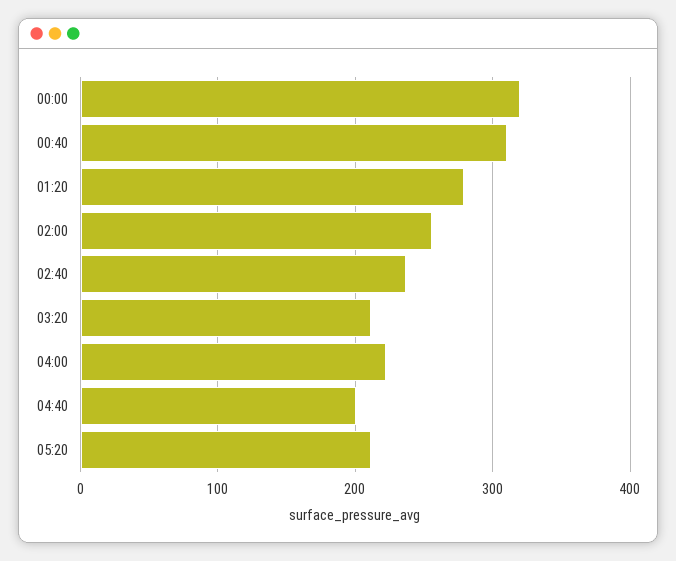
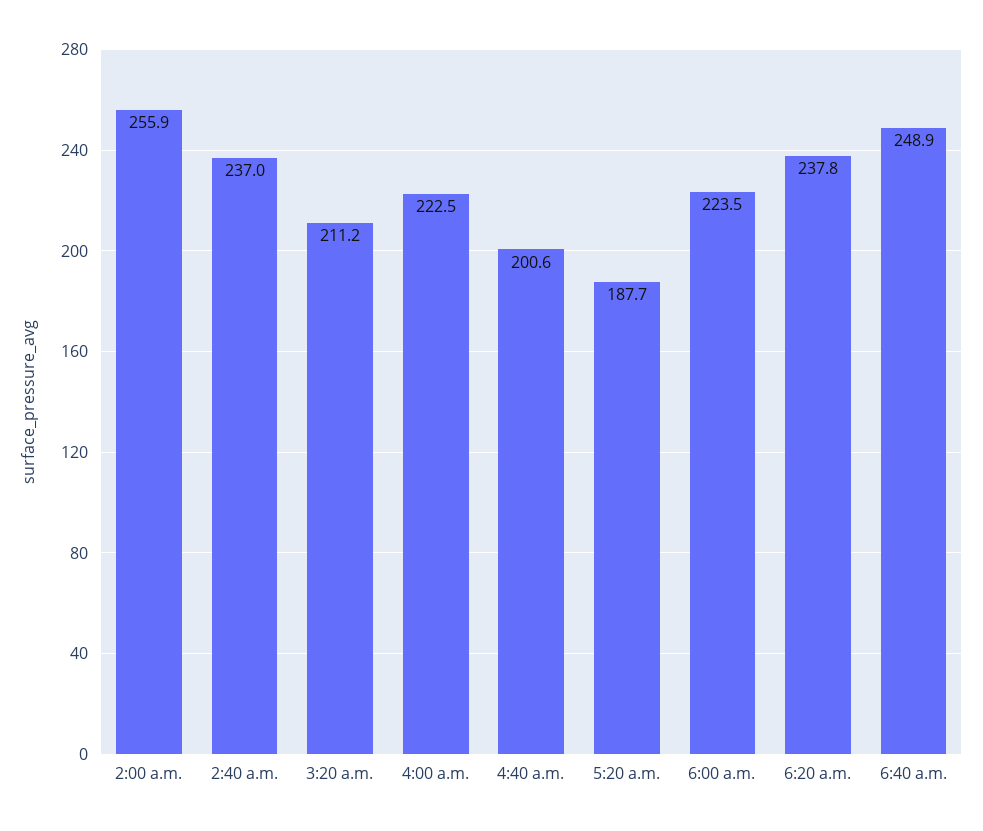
00:00: 320 -> none
00:40: 310 -> none
01:20: 280 -> none
05:20: 210 -> 187.7
6:00 a.m.: none -> 223.5
6:20 a.m.: none -> 237.8
6:40 a.m.: none -> 248.9

